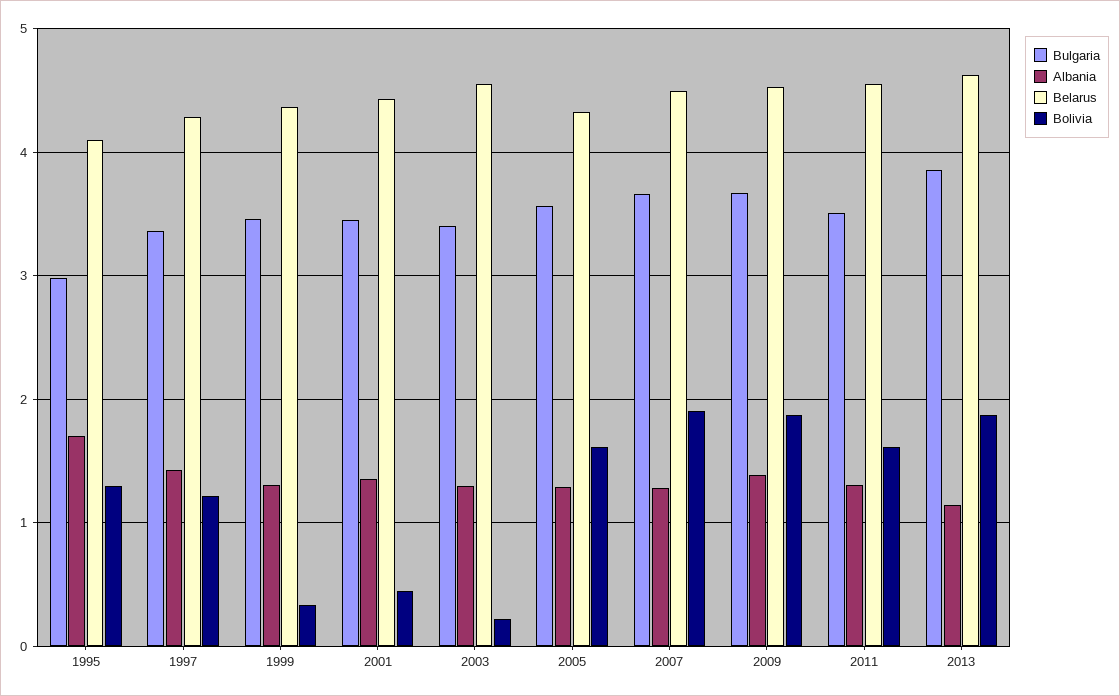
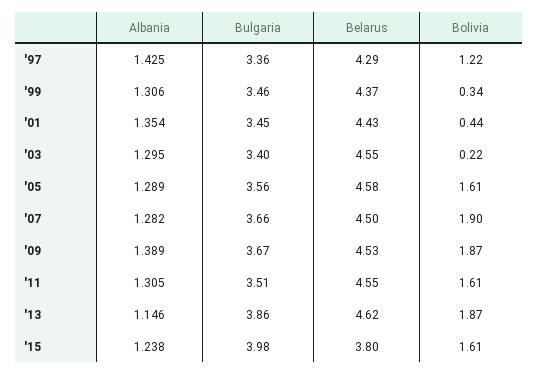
Bulgaria, 1995: 3 -> none
Albania, 1995: 1.7 -> none
Belarus, 1995: 4.1 -> none
Bolivia, 1995: 1.3 -> none
Belarus, 2005: 4.3 -> 4.58
Albania, '15: none -> 1.238
Bulgaria, '15: none -> 3.98
Belarus, '15: none -> 3.8
Bolivia, '15: none -> 1.61

